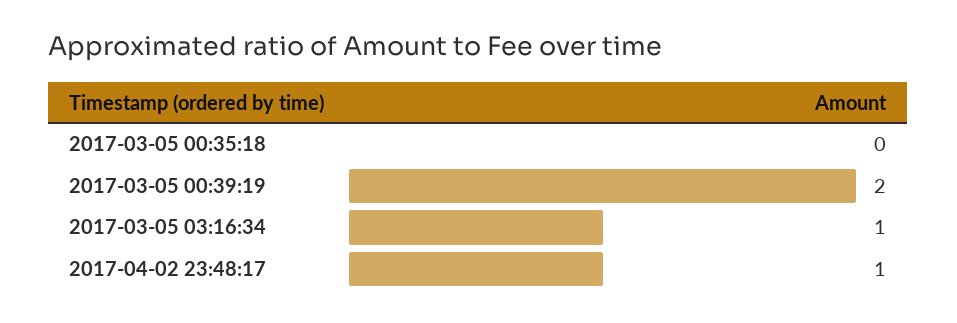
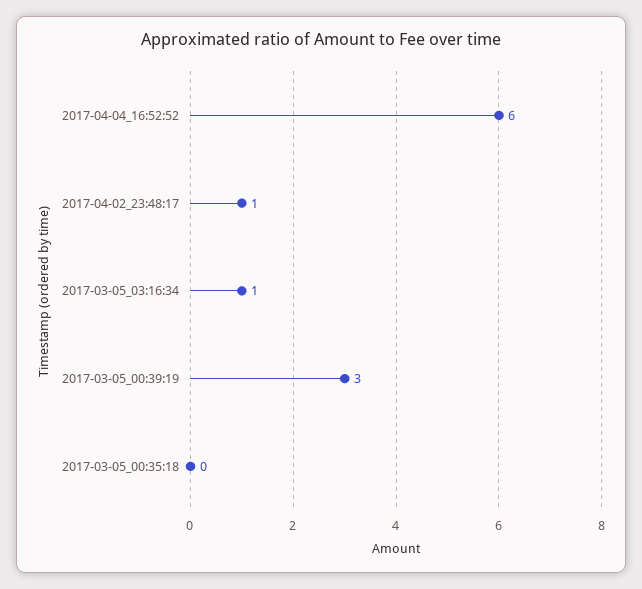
2017-03-05 00:39:19: 2 -> 3
2017-04-04_16:52:52: none -> 6

